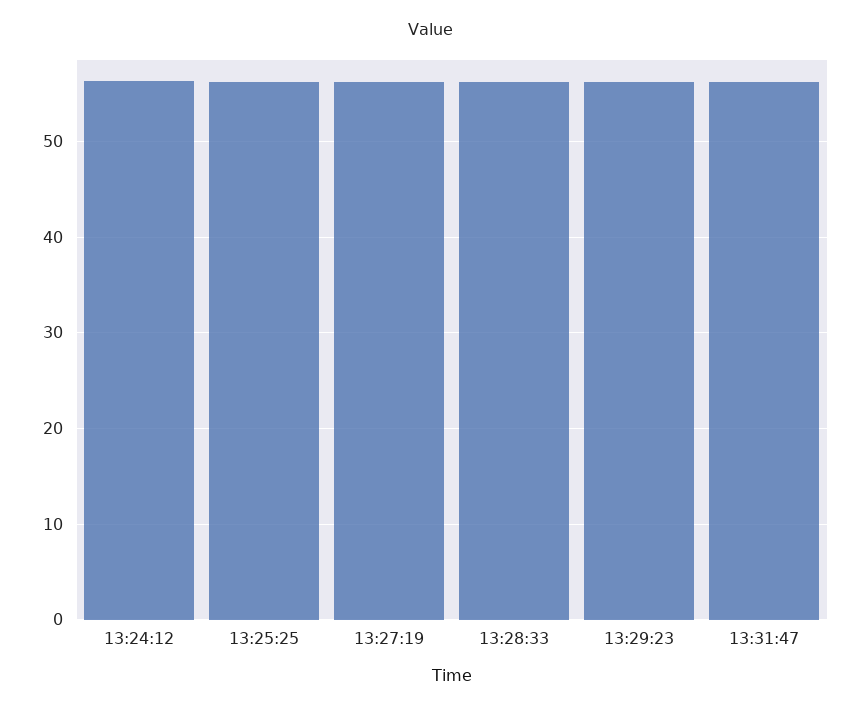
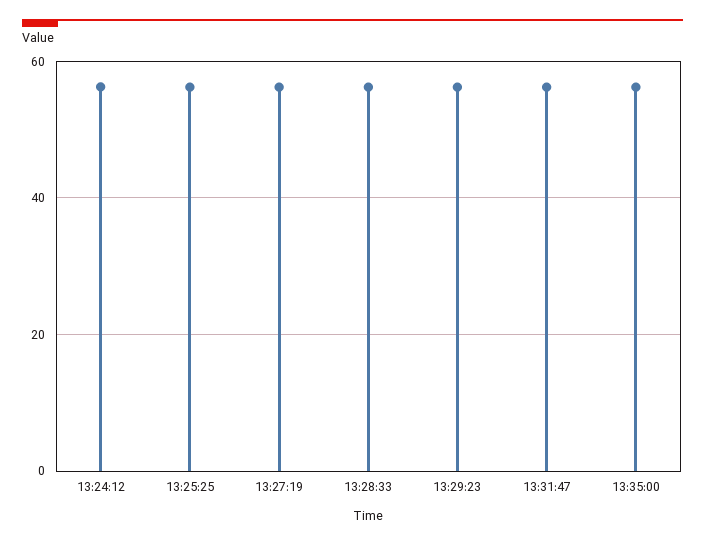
13:35:00: none -> 56

